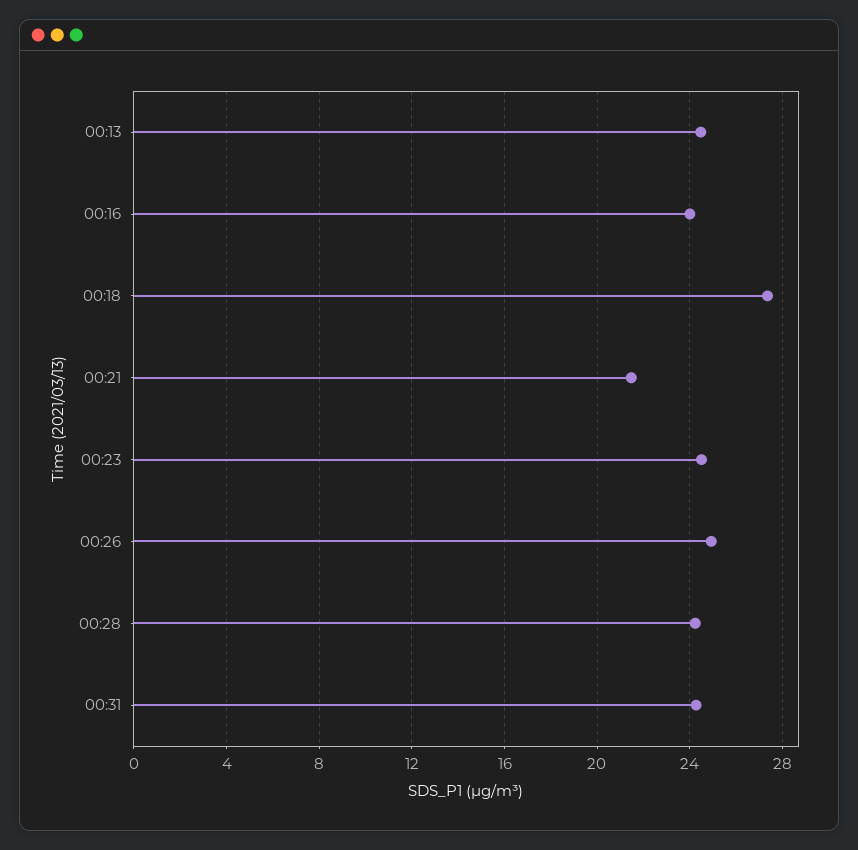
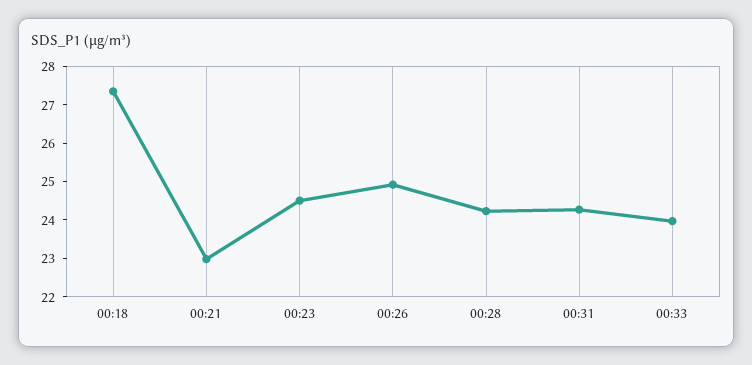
00:13: 24.5 -> none
00:16: 24 -> none
00:21: 21.5 -> 23
00:33: none -> 24

